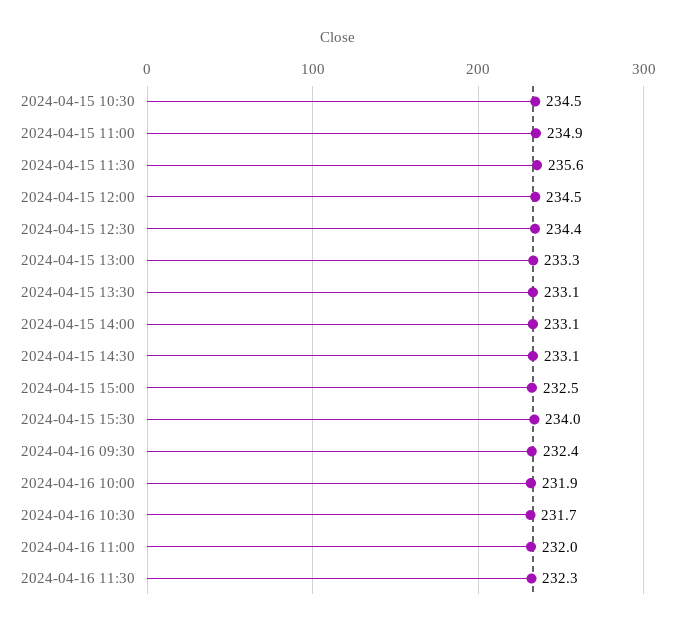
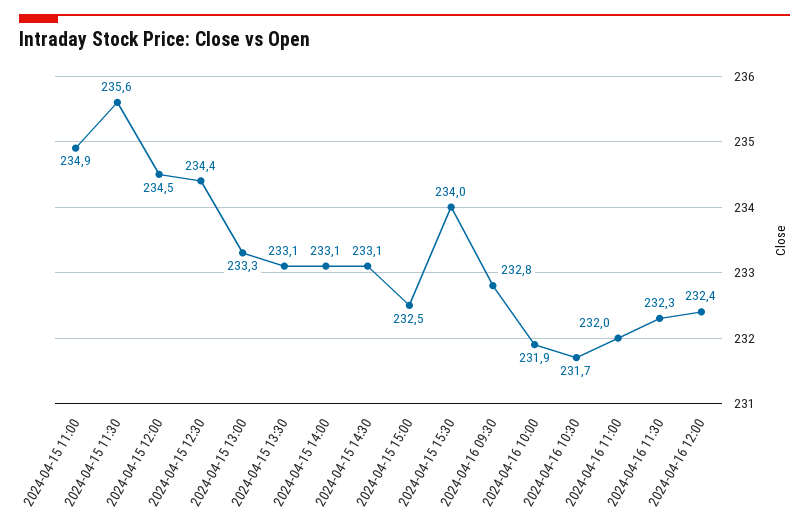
2024-04-15 10:30: 234.5 -> none
2024-04-16 09:30: 232.4 -> 232.8
2024-04-16 12:00: none -> 232.4

